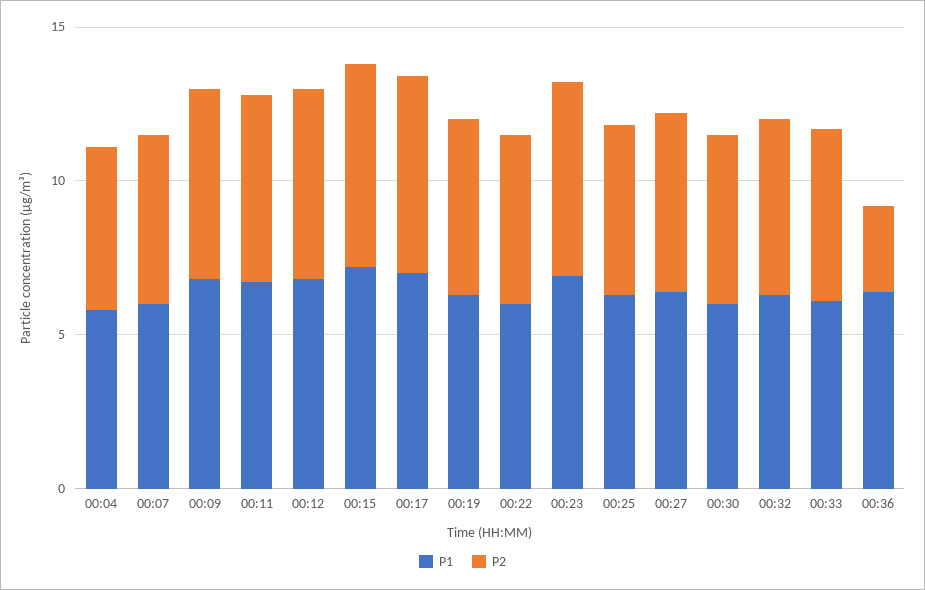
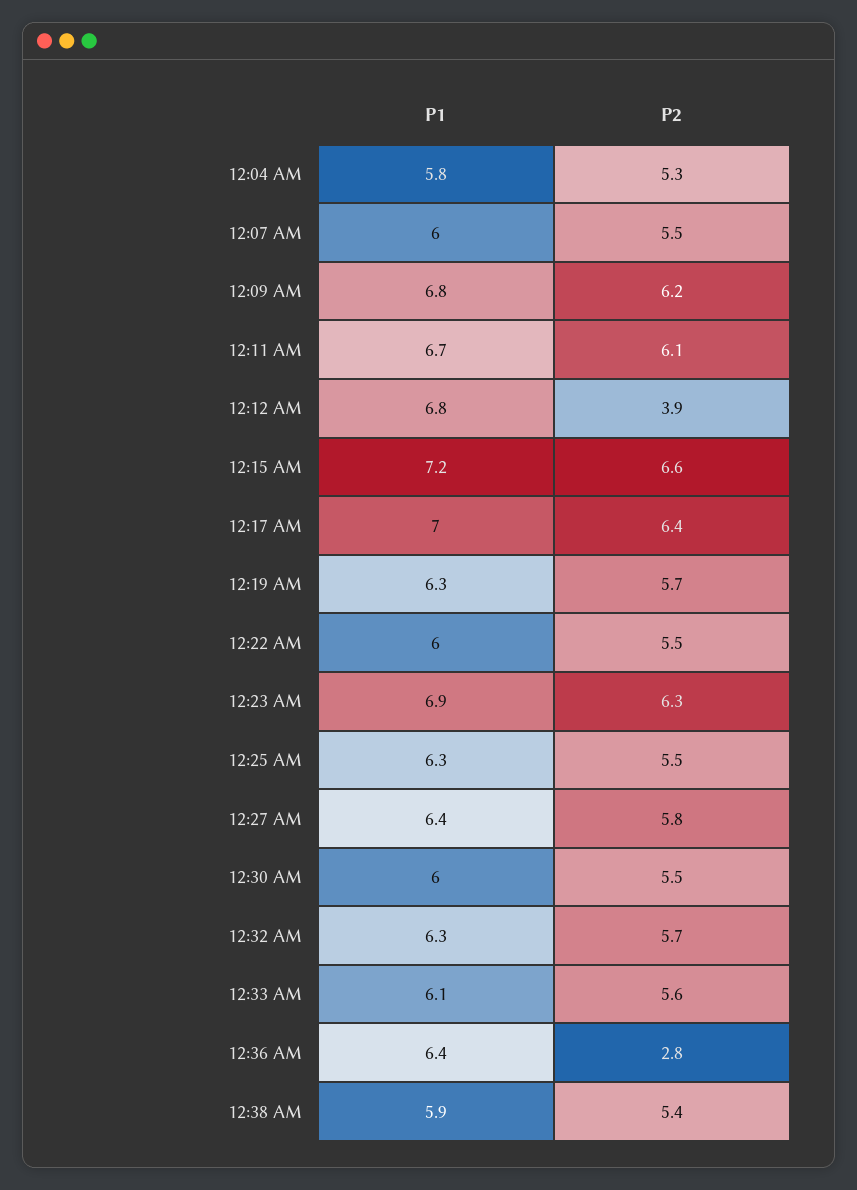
P2, 00:12: 6 -> 3.9
P1, 12:38 AM: none -> 5.9
P2, 12:38 AM: none -> 5.4

